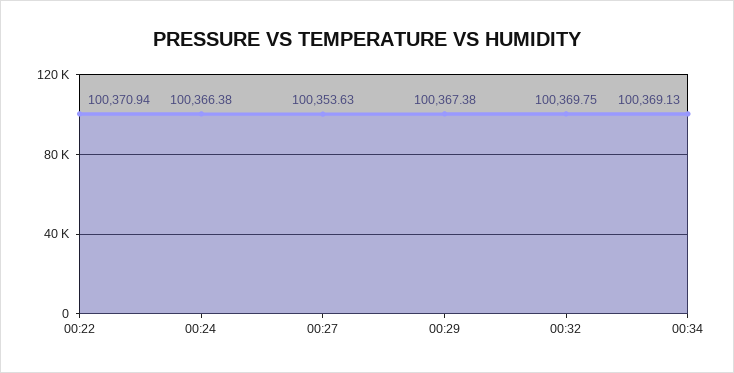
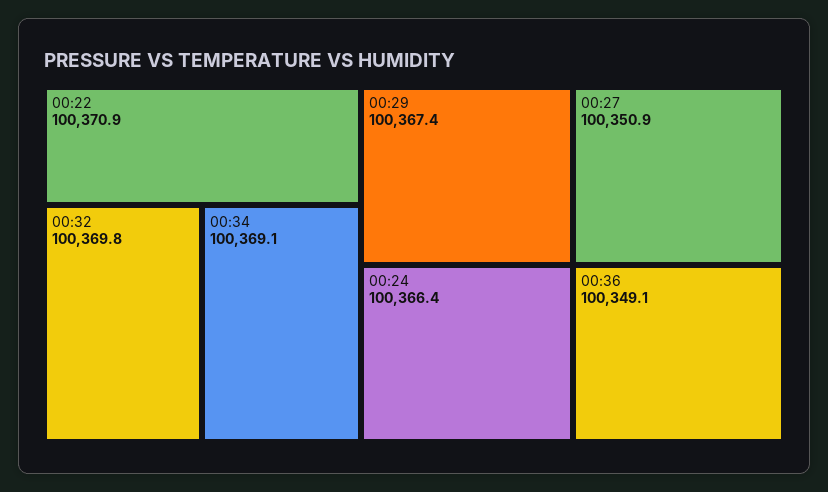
00:27: 100353.63 -> 100350.9
00:36: none -> 100349.1

